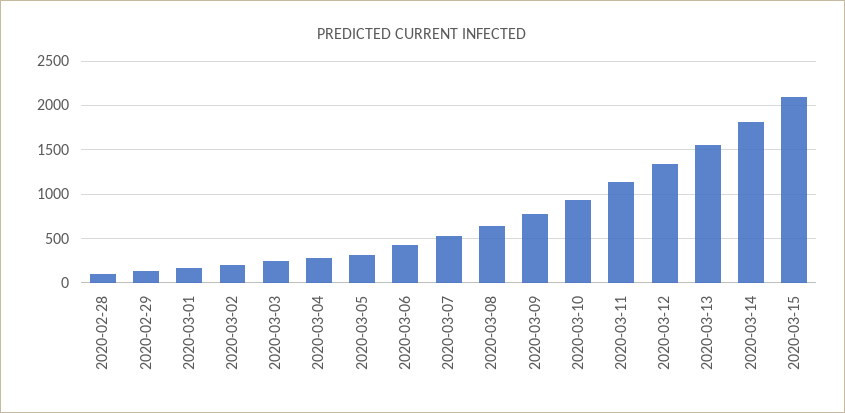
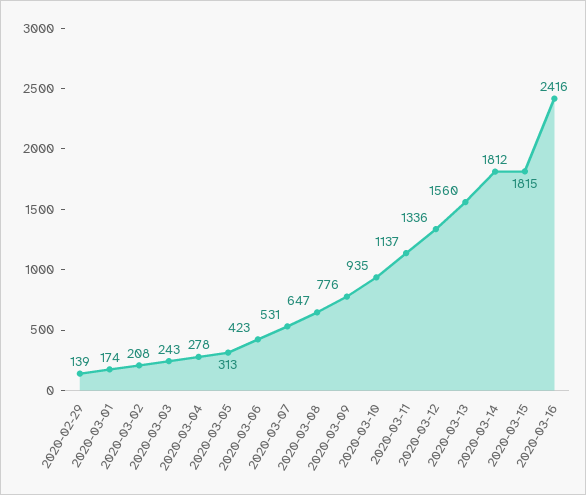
2020-02-28: 100 -> none
2020-03-15: 2100 -> 1815
2020-03-16: none -> 2416

